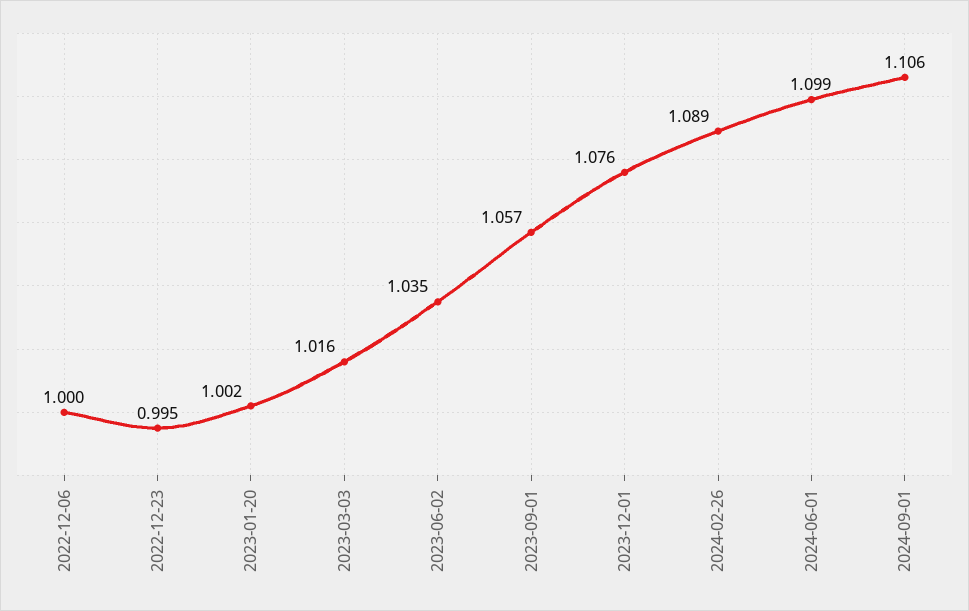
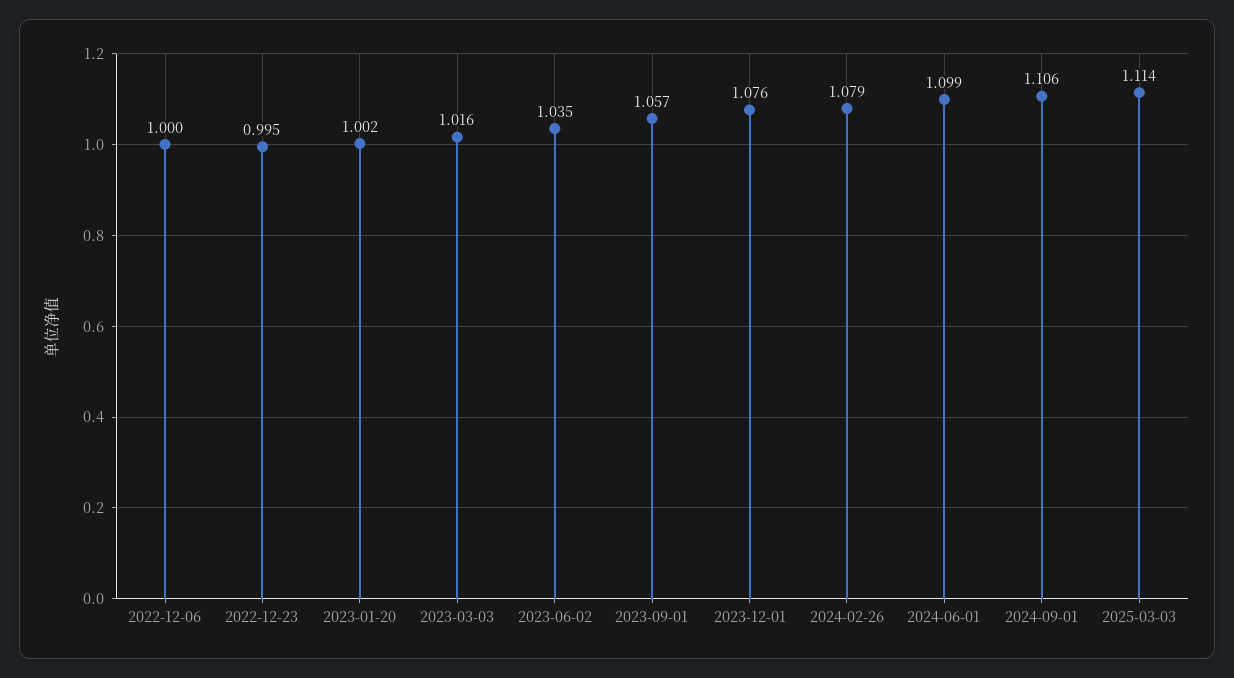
2024-02-26: 1.089 -> 1.079
2025-03-03: none -> 1.114

